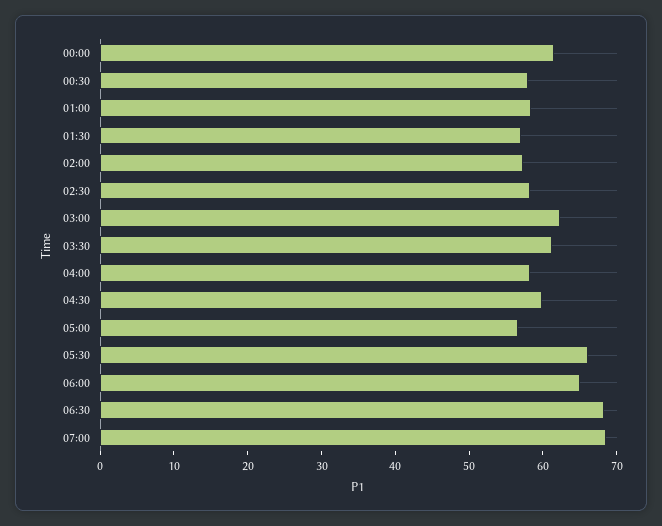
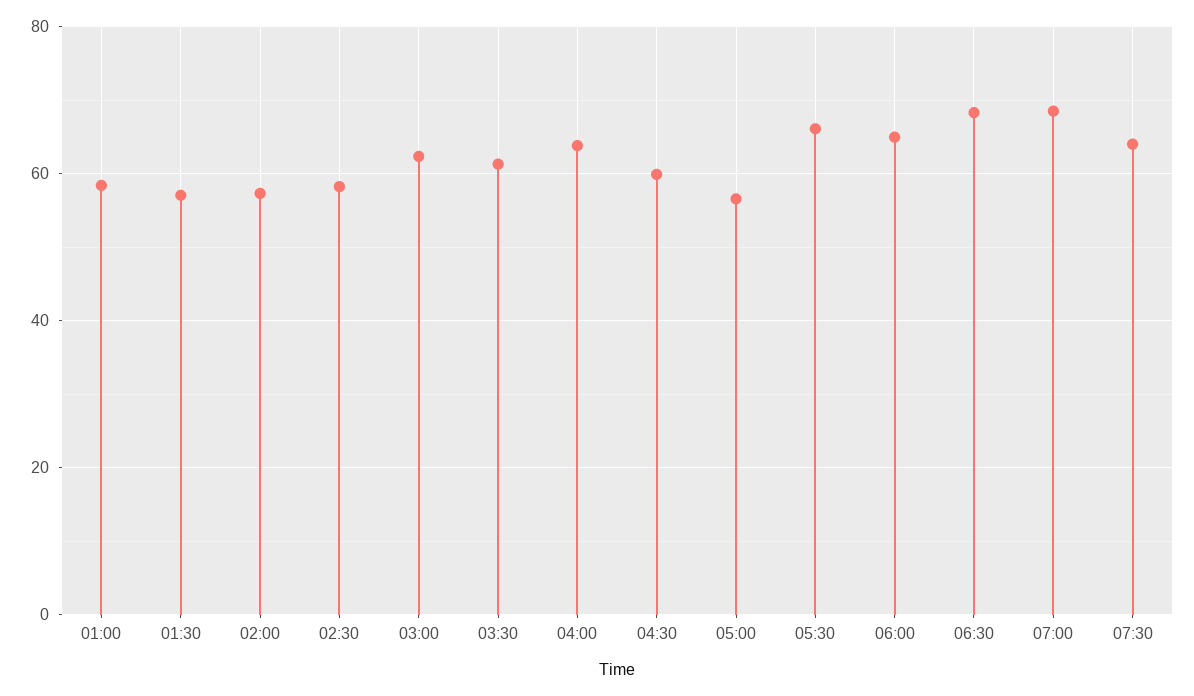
00:00: 62 -> none
00:30: 58 -> none
04:00: 58 -> 64
07:30: none -> 64

